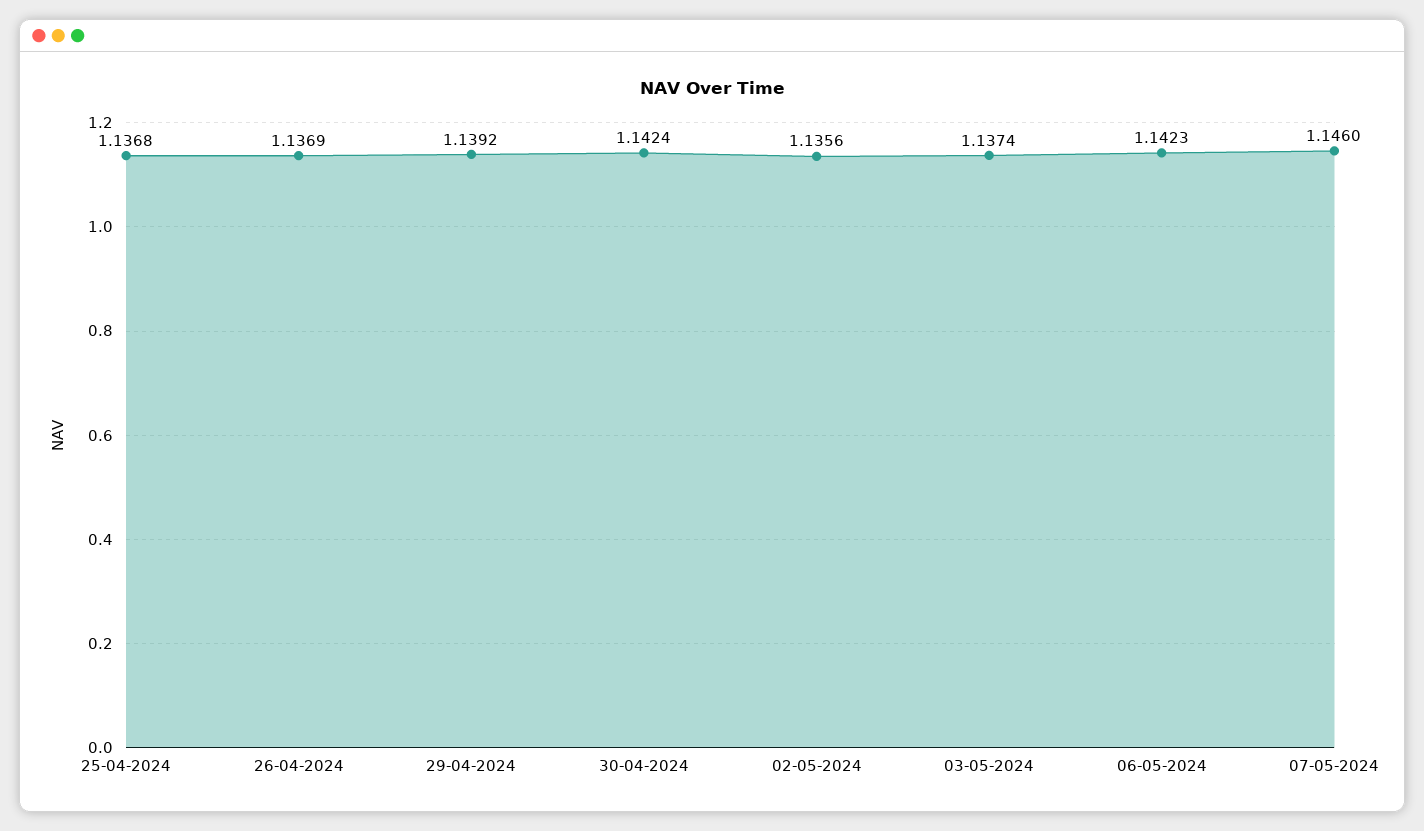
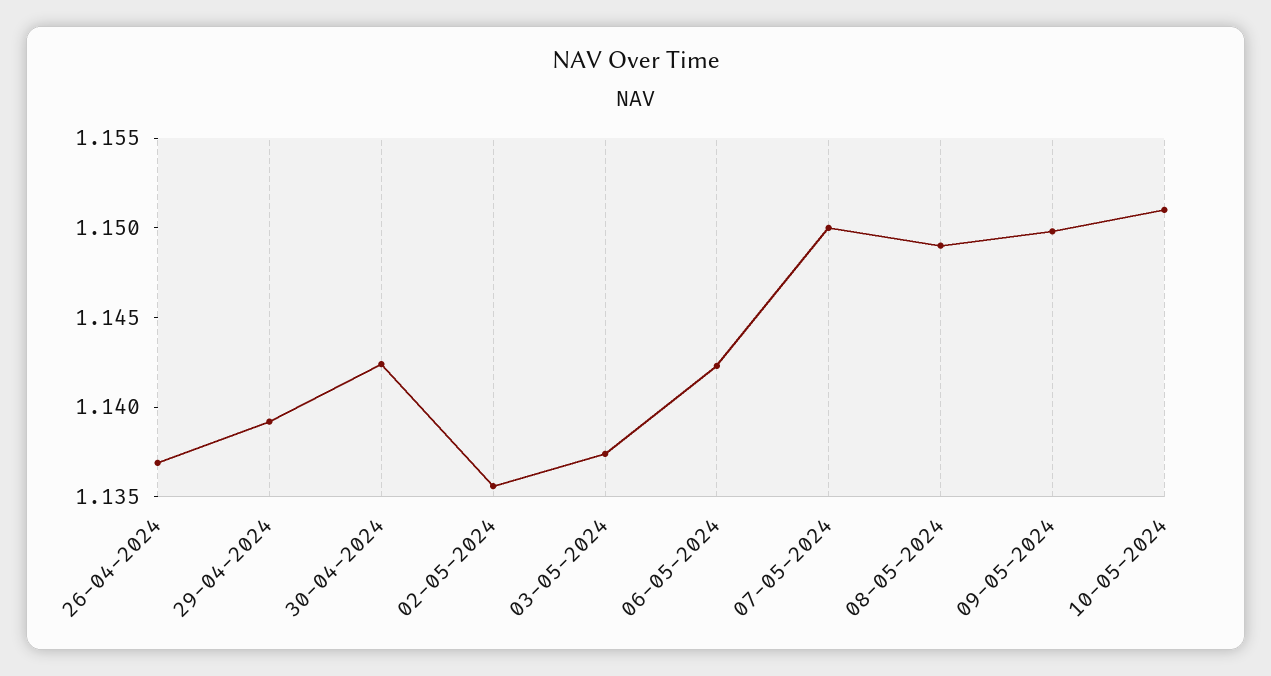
25-04-2024: 1.1368 -> none
07-05-2024: 1.146 -> 1.15
08-05-2024: none -> 1.149
09-05-2024: none -> 1.15
10-05-2024: none -> 1.151

